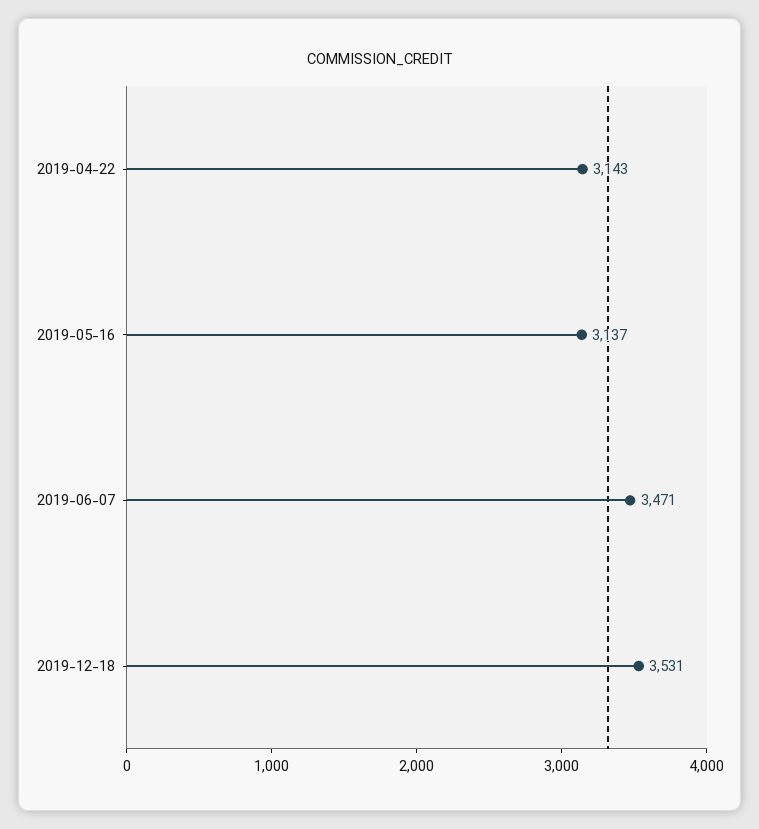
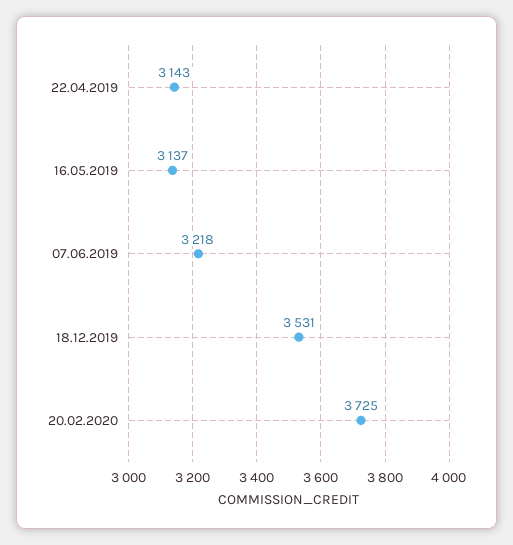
2019-06-07: 3471 -> 3218
20.02.2020: none -> 3725

